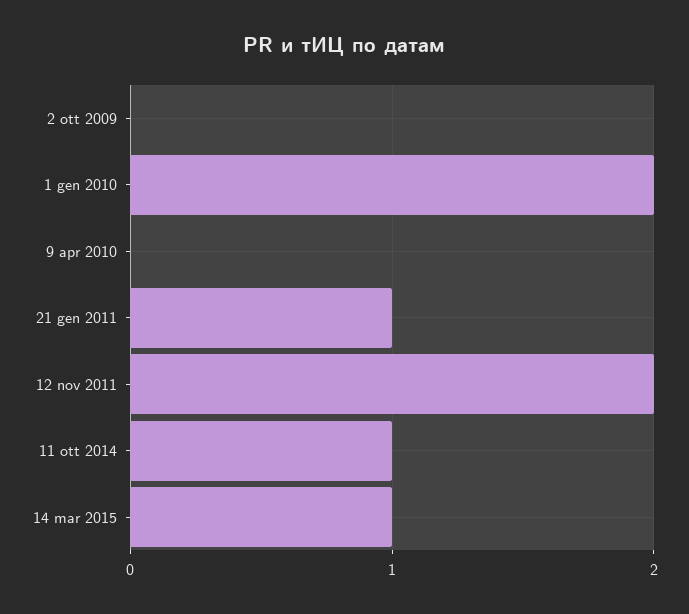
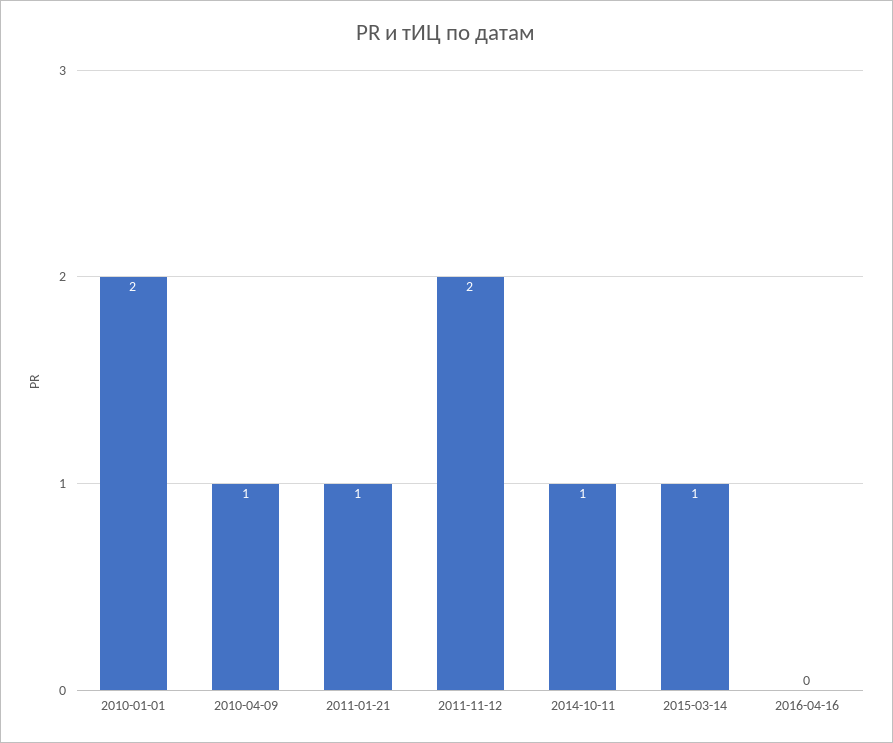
2 ott 2009: 0 -> none
9 apr 2010: 0 -> 1
2016-04-16: none -> 0

